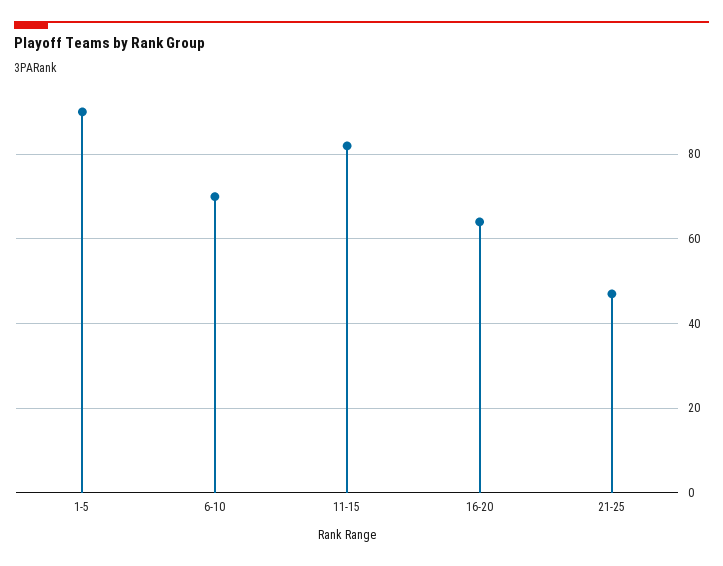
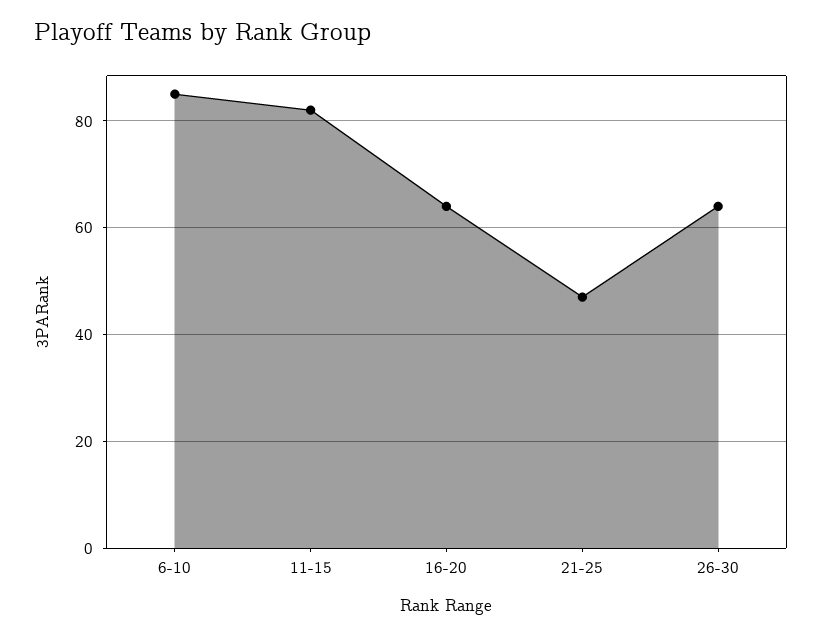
1-5: 90 -> none
6-10: 70 -> 85
26-30: none -> 65

